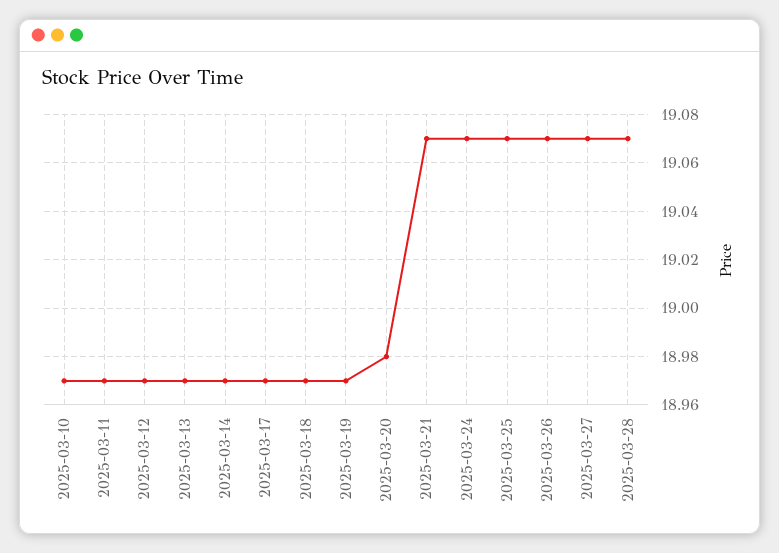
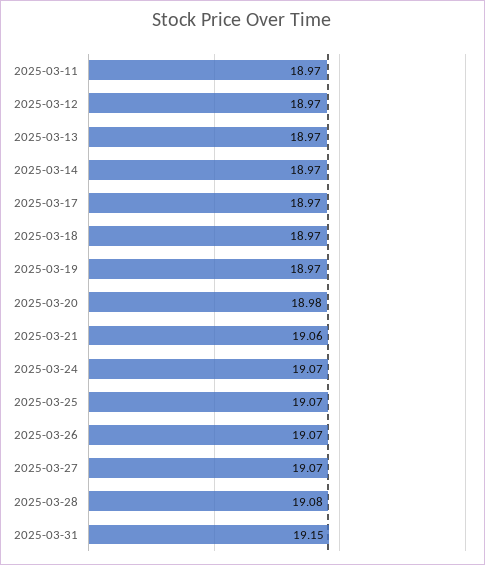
2025-03-10: 18.97 -> none
2025-03-21: 19.07 -> 19.06
2025-03-28: 19.07 -> 19.08
2025-03-31: none -> 19.15

